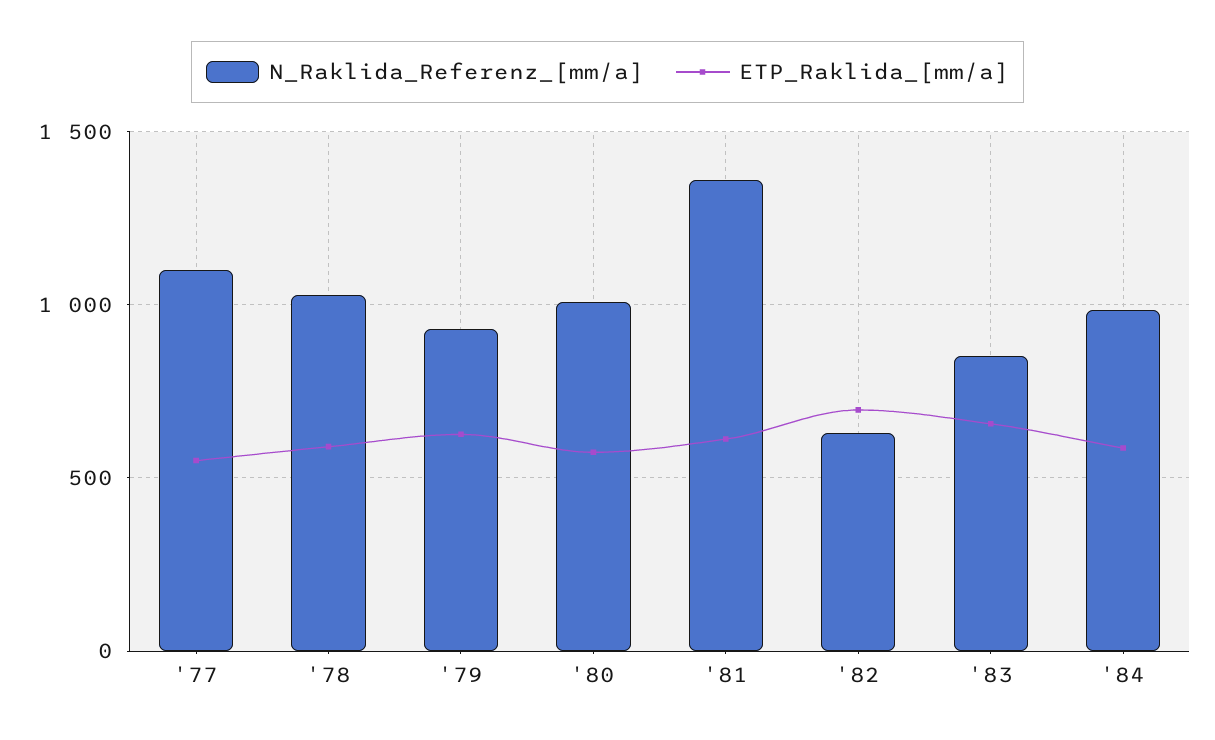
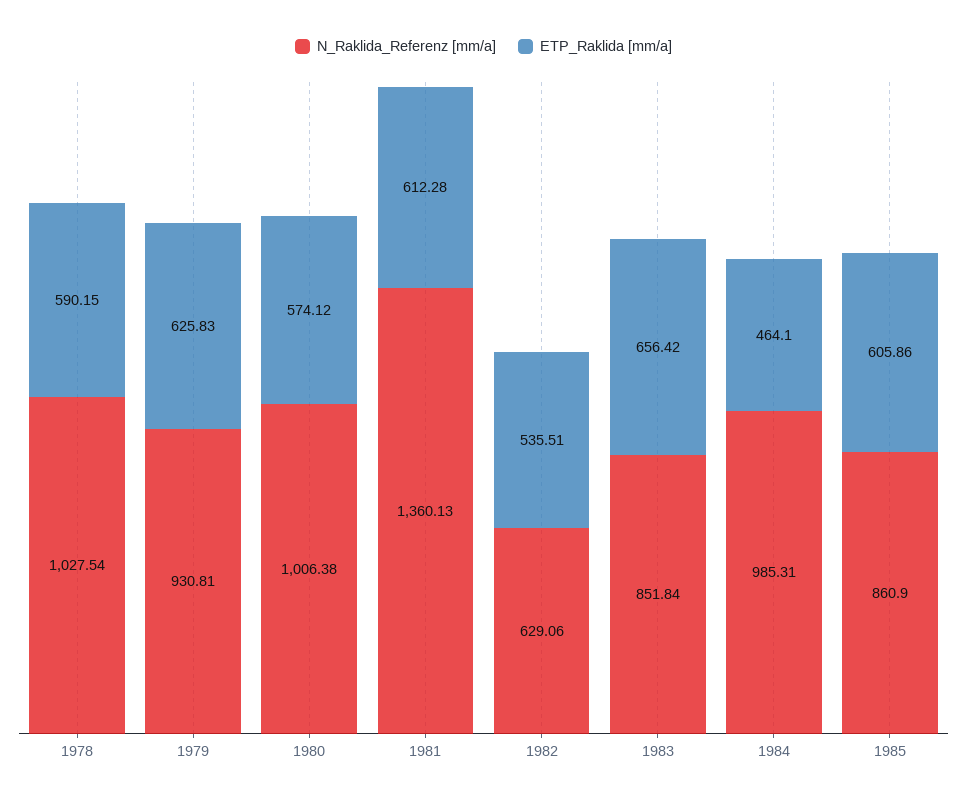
N_Raklida_Referenz_[mm/a], '77: 1100 -> none
ETP_Raklida_[mm/a], '77: 550 -> none
ETP_Raklida_[mm/a], '82: 700 -> 535.51
ETP_Raklida_[mm/a], '84: 600 -> 464.1
N_Raklida_Referenz_[mm/a], 1985: none -> 860.9
ETP_Raklida_[mm/a], 1985: none -> 605.86

